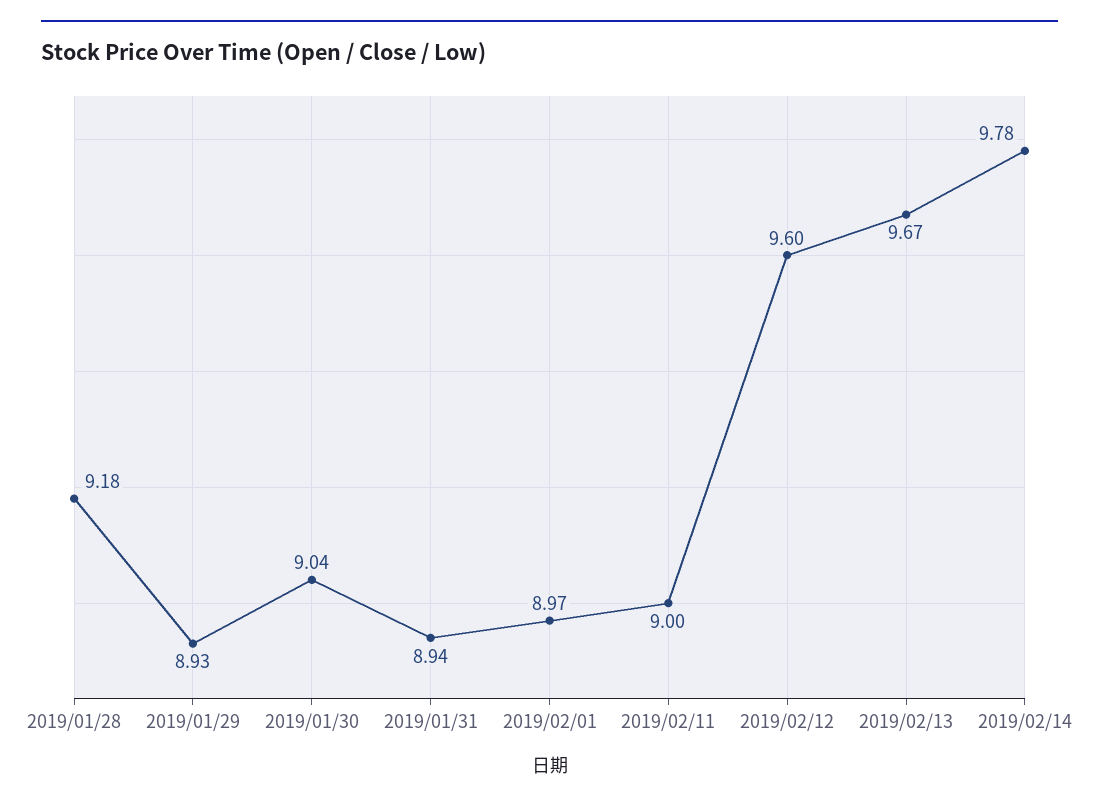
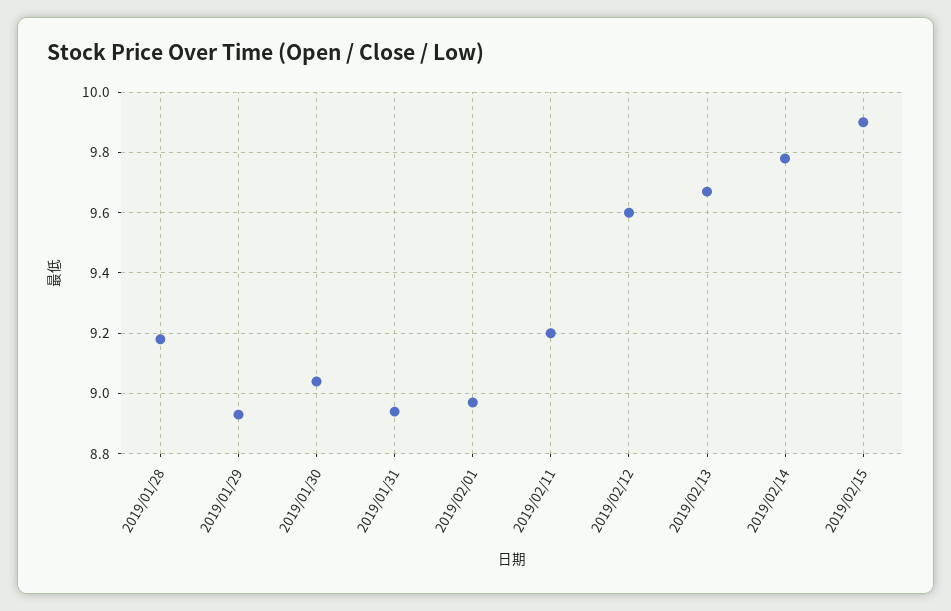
2019/02/11: 9 -> 9.2
2019/02/15: none -> 9.9

